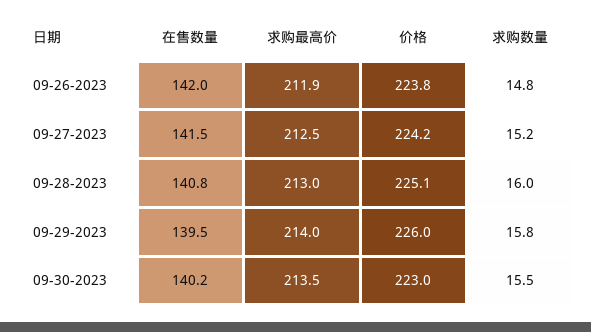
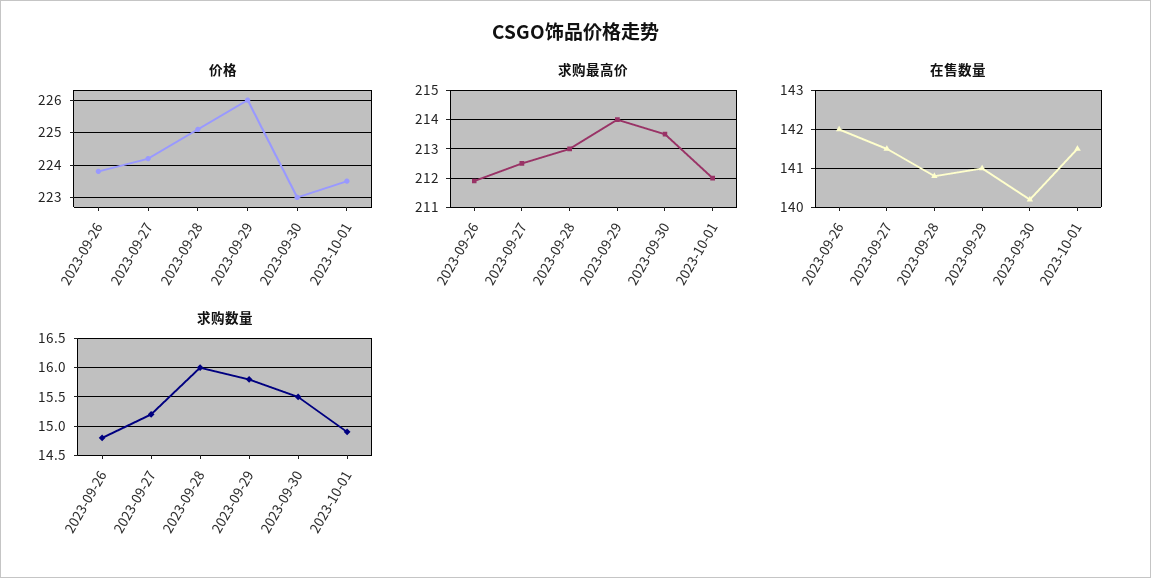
在售数量, 09-29-2023: 139.5 -> 141
价格, 2023-10-01: none -> 223.5
求购最高价, 2023-10-01: none -> 212
在售数量, 2023-10-01: none -> 141.5
求购数量, 2023-10-01: none -> 15

